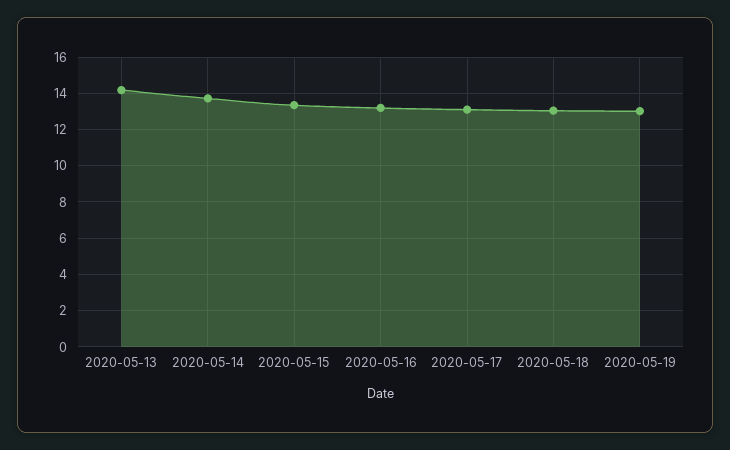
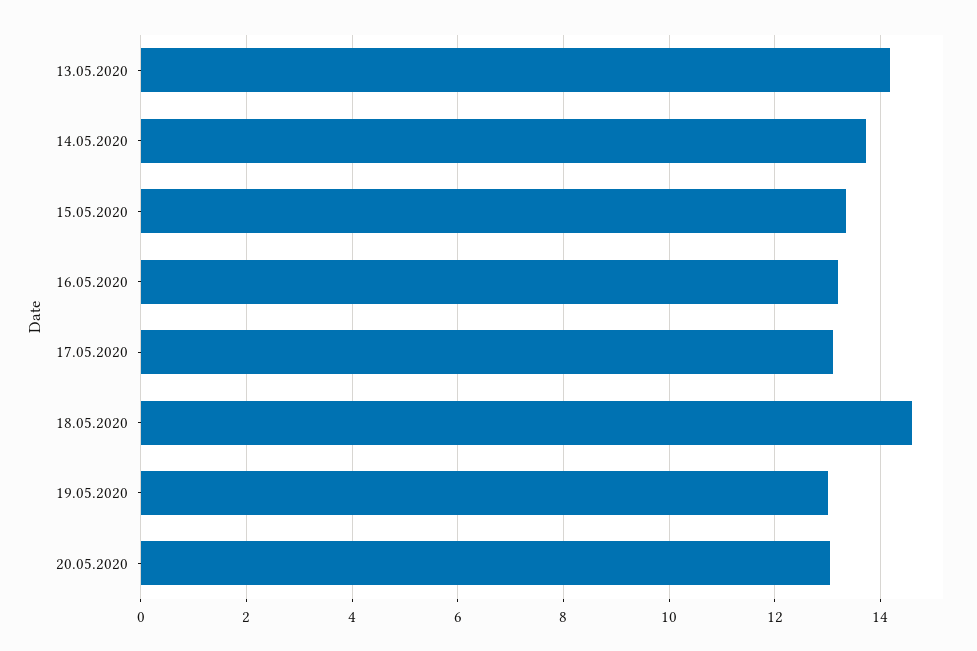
2020-05-18: 13 -> 14.6
20.05.2020: none -> 13

